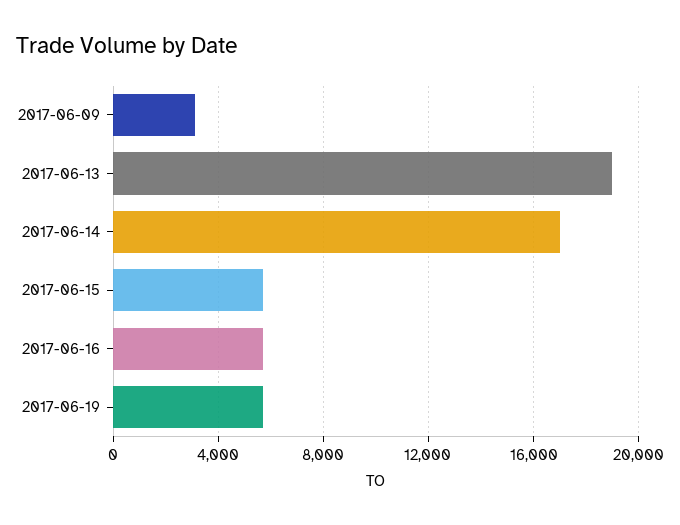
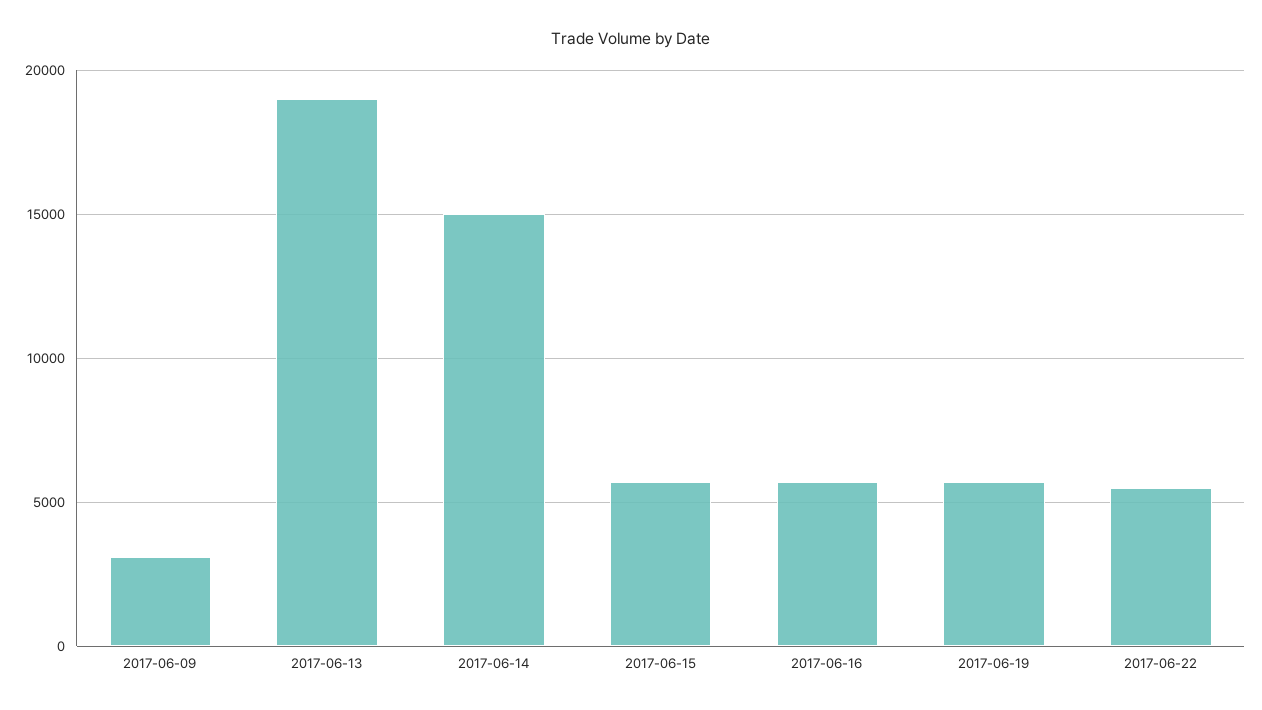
2017-06-14: 17000 -> 15000
2017-06-22: none -> 5500

